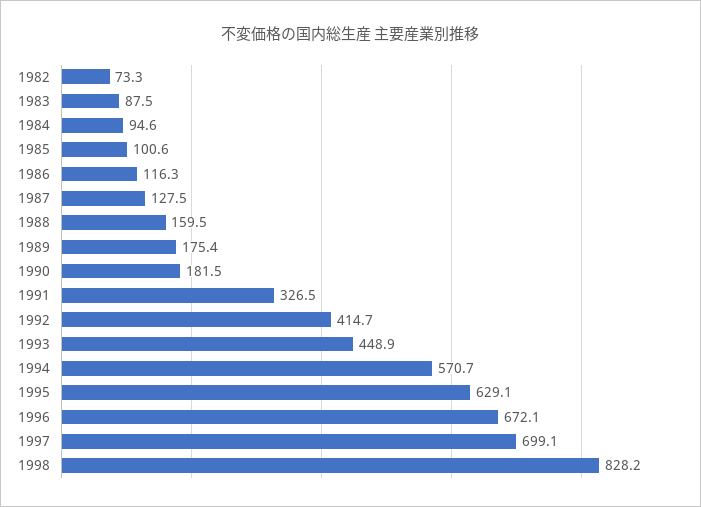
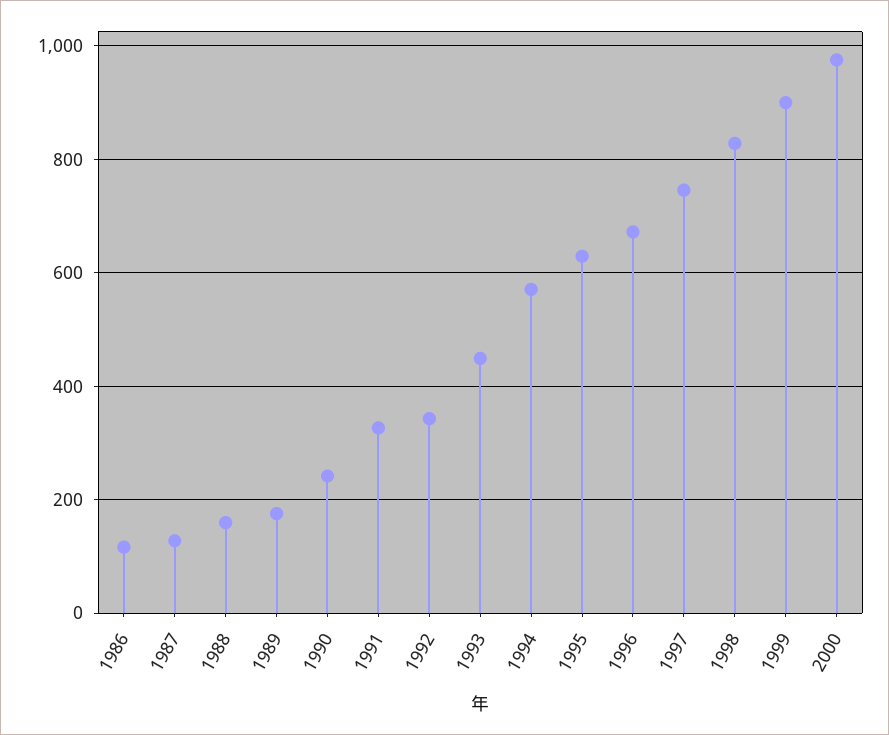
1982: 73.3 -> none
1983: 87.5 -> none
1984: 94.6 -> none
1985: 100.6 -> none
1990: 181.5 -> 240
1992: 414.7 -> 340
1997: 699.1 -> 740
1999: none -> 900
2000: none -> 980

